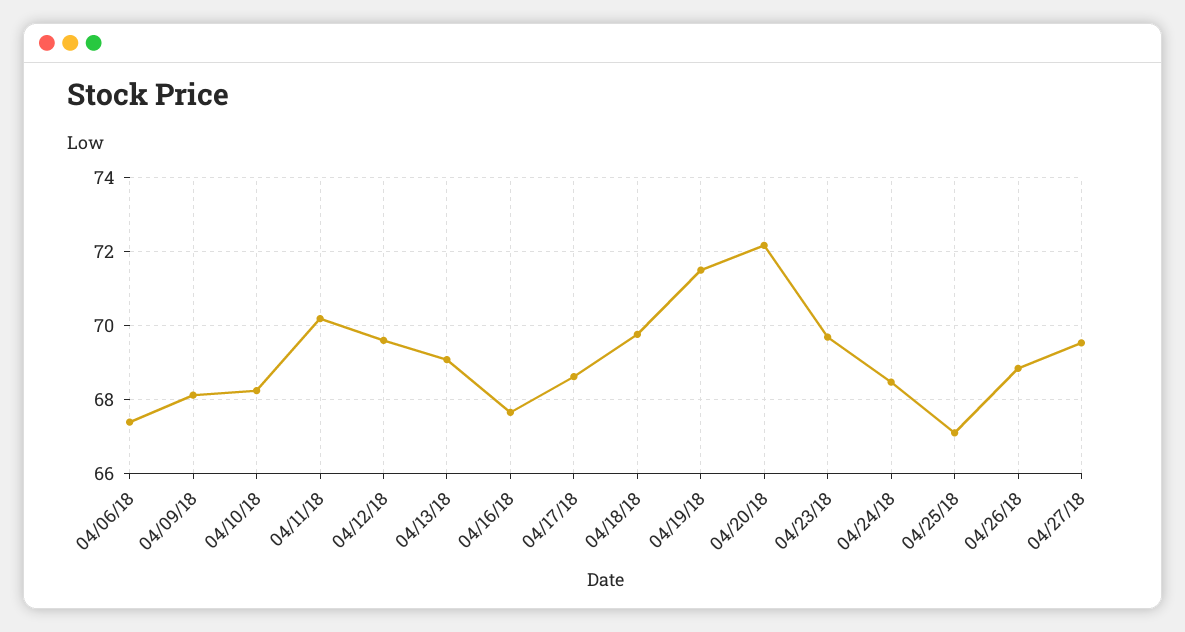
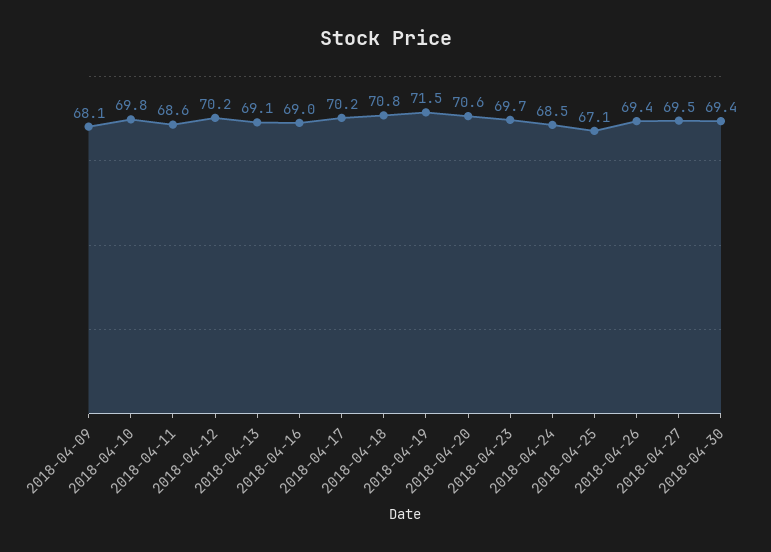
04/06/18: 67.4 -> none
04/10/18: 68.2 -> 69.8
04/11/18: 70.2 -> 68.6
04/12/18: 69.6 -> 70.2
04/16/18: 67.6 -> 69
04/17/18: 68.6 -> 70.2
04/18/18: 69.8 -> 70.8
04/20/18: 72.2 -> 70.6
04/26/18: 68.8 -> 69.4
2018-04-30: none -> 69.4

